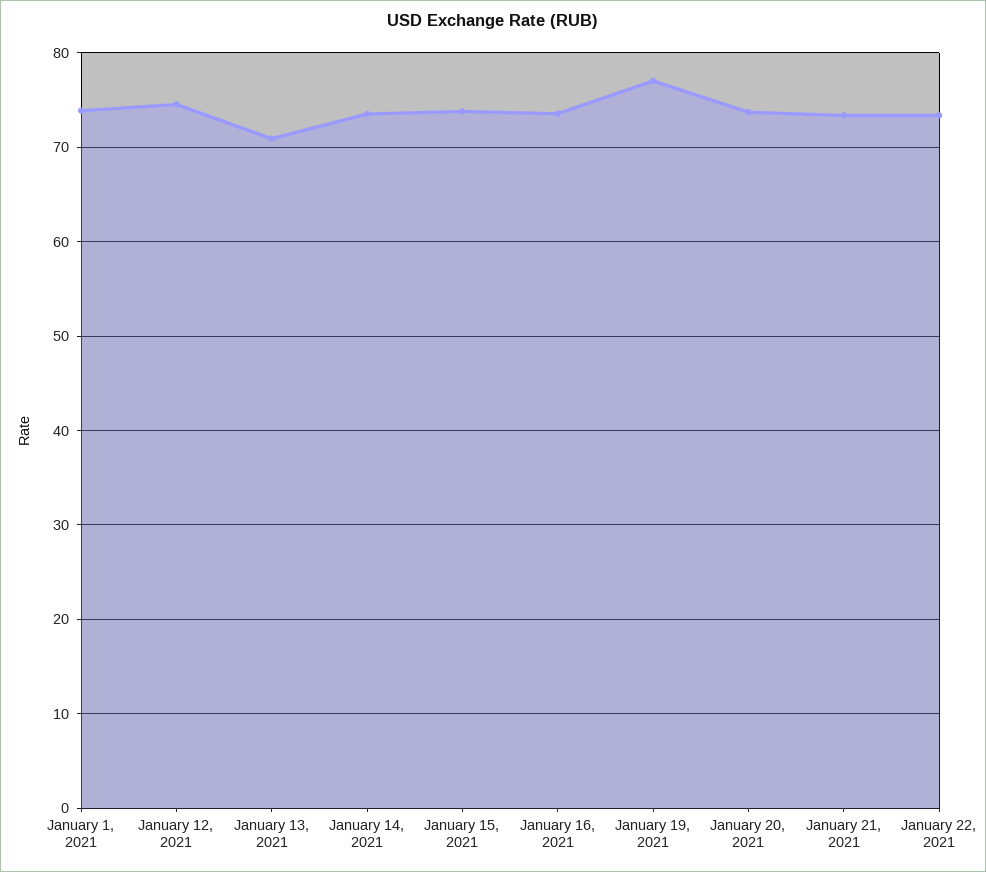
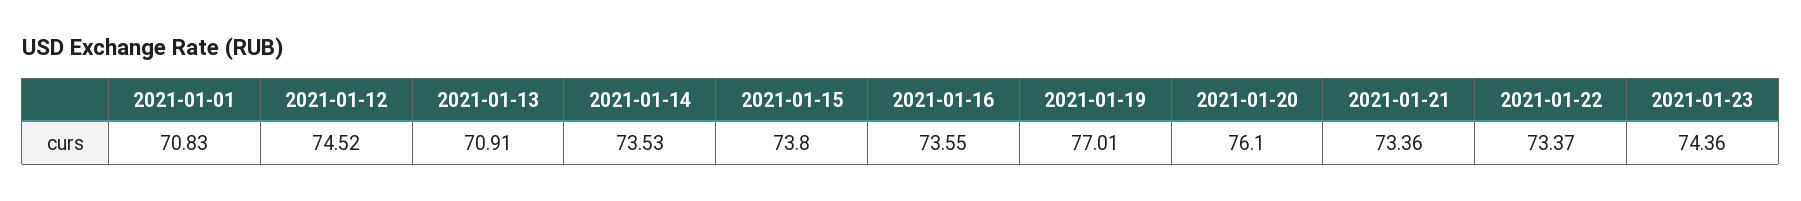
January 1, 2021: 74 -> 70.83
January 20, 2021: 74 -> 76.1
2021-01-23: none -> 74.36

